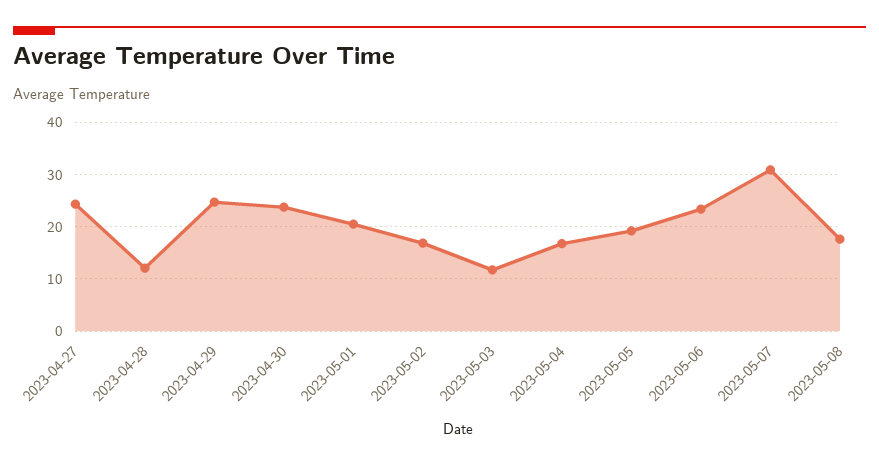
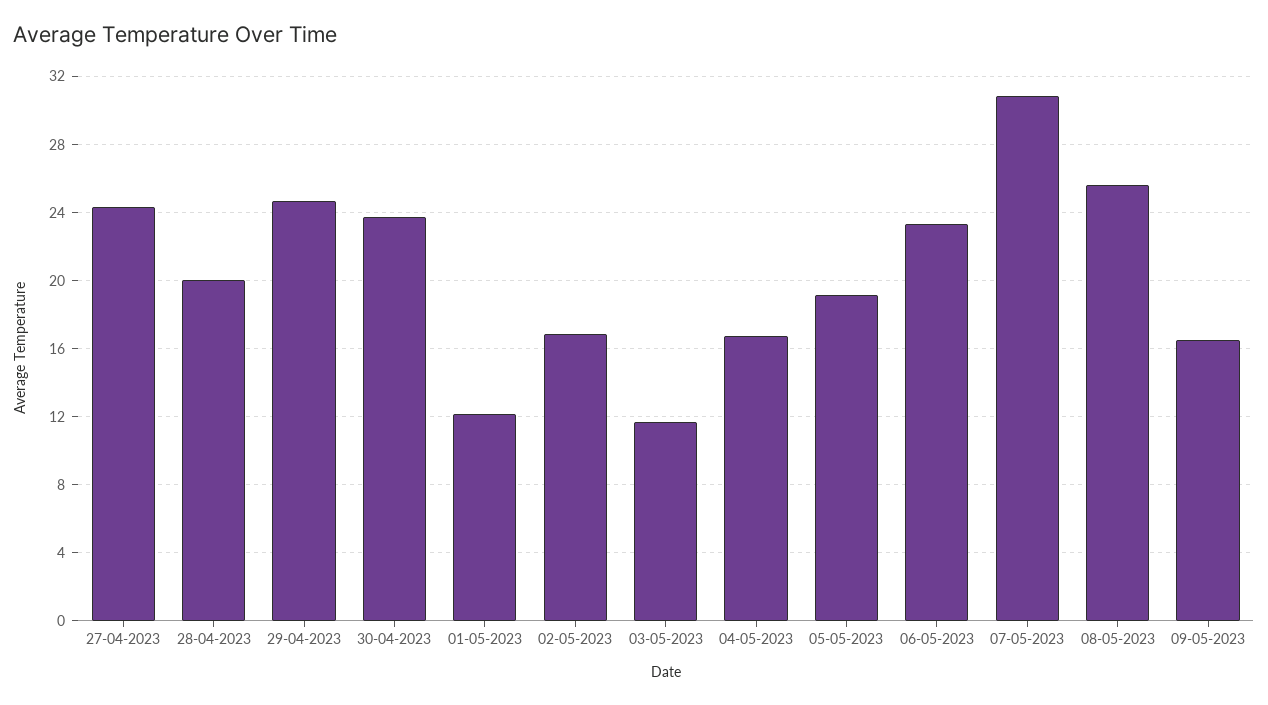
2023-04-28: 12 -> 20
2023-05-01: 20 -> 12
2023-05-08: 18 -> 25.5
09-05-2023: none -> 16.5

